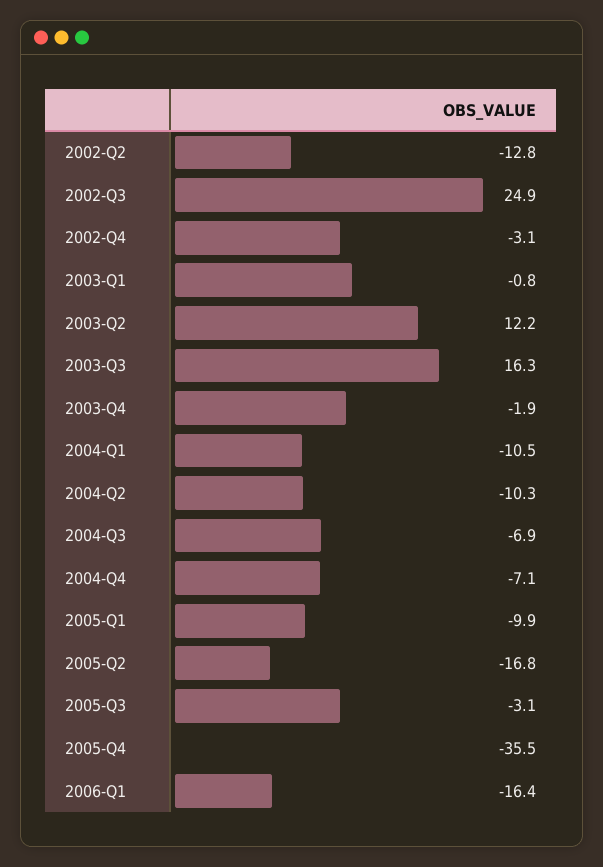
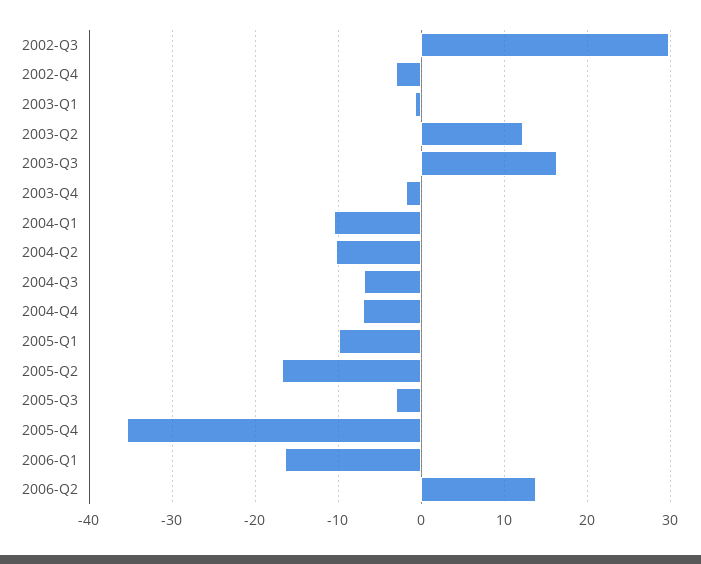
2002-Q2: -12.8 -> none
2002-Q3: 24.9 -> 30
2006-Q2: none -> 14

